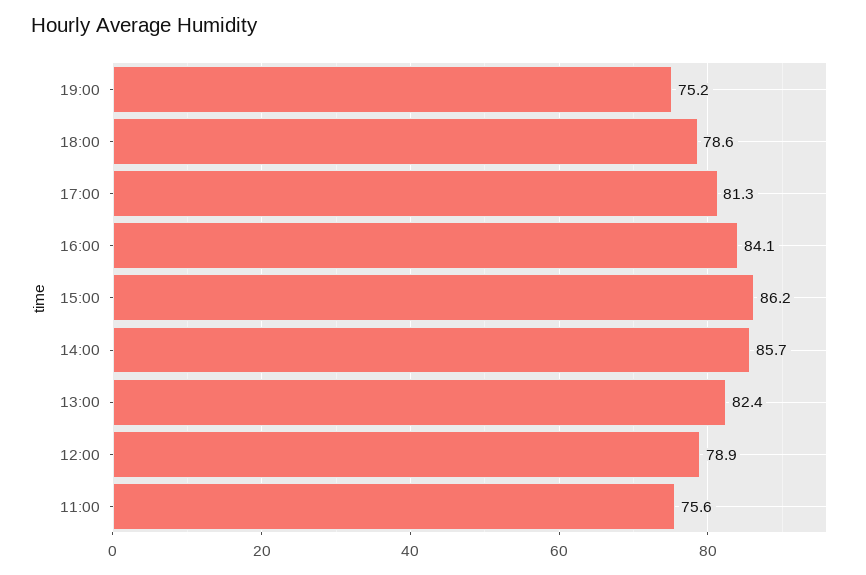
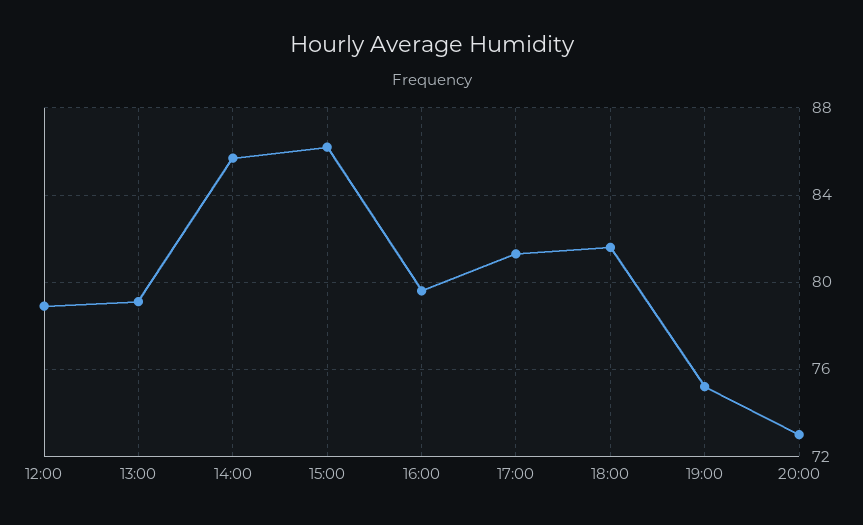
18:00: 78.6 -> 81.5
16:00: 84.1 -> 79.5
13:00: 82.4 -> 79
11:00: 75.6 -> none
20:00: none -> 73

